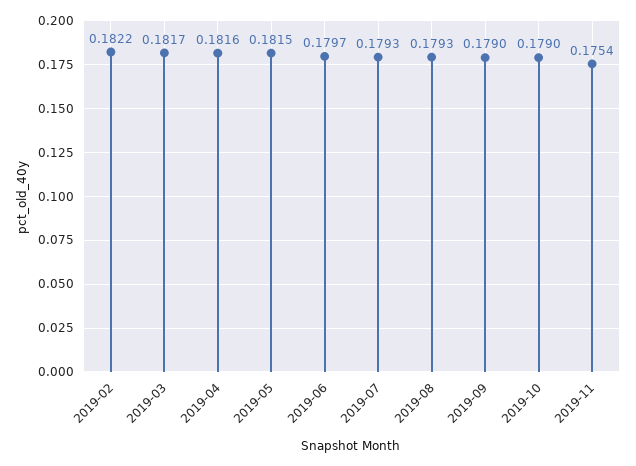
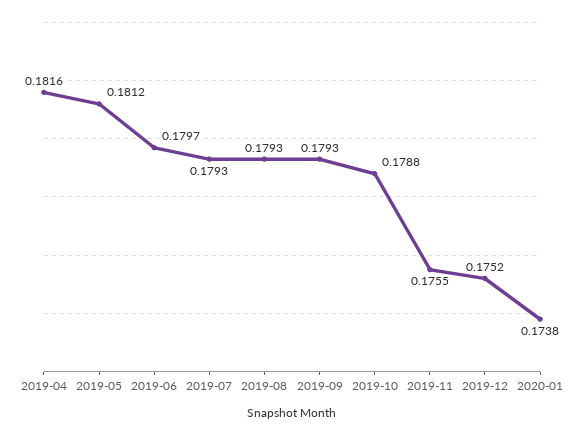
2019-02: 0.1822 -> none
2019-03: 0.1817 -> none
2019-05: 0.1815 -> 0.1812
2019-09: 0.179 -> 0.1793
2019-10: 0.179 -> 0.1788
2019-11: 0.1754 -> 0.1755
2019-12: none -> 0.1752
2020-01: none -> 0.1738

